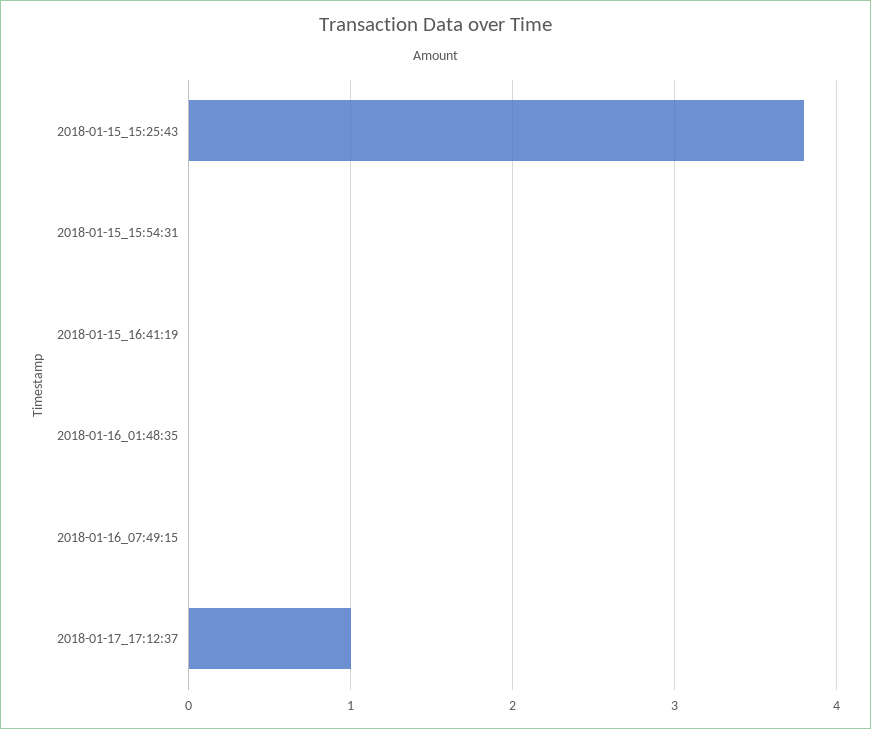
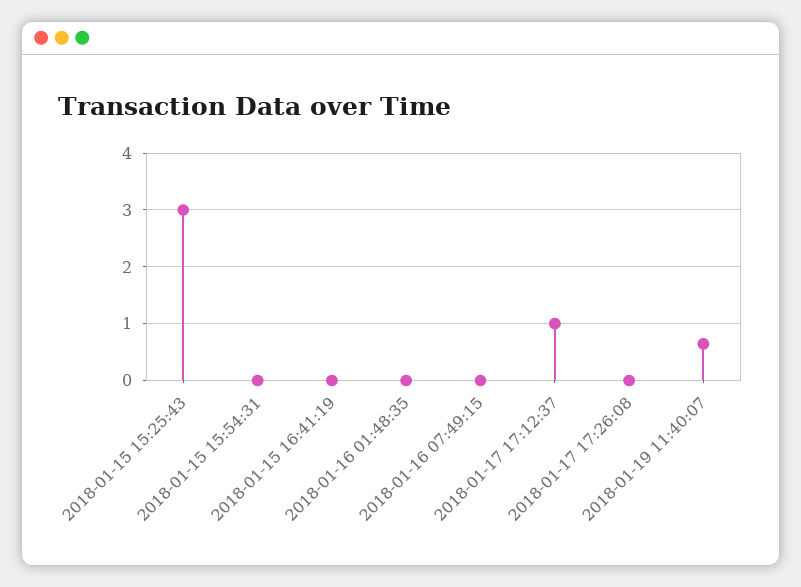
2018-01-15_15:25:43: 3.8 -> 3
2018-01-17 17:26:08: none -> 0
2018-01-19 11:40:07: none -> 0.6

